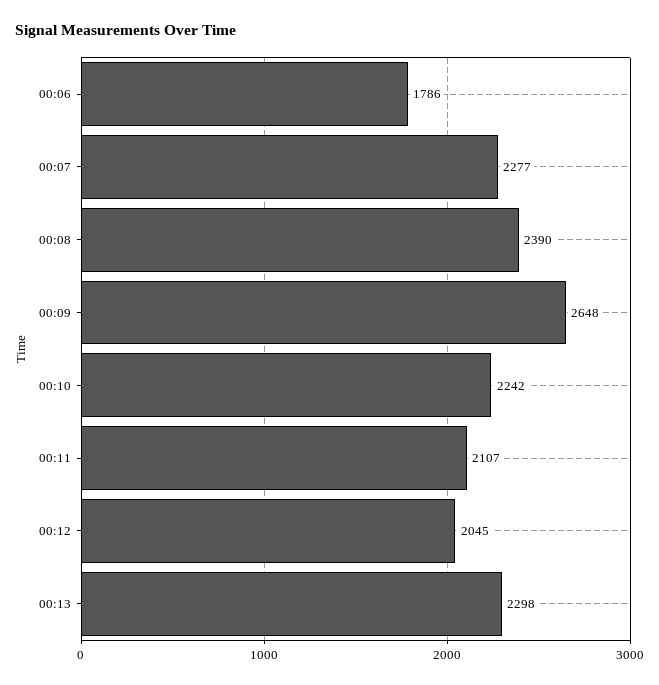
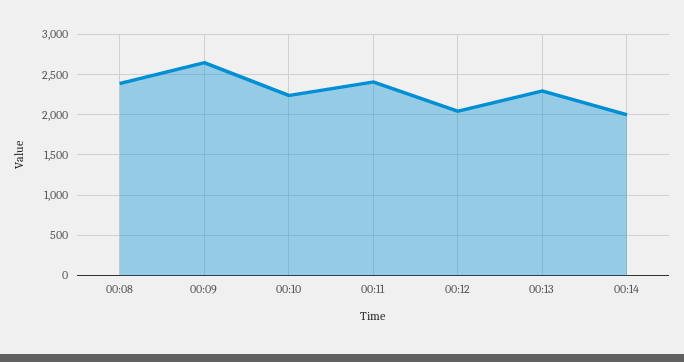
00:06: 1786 -> none
00:07: 2277 -> none
00:11: 2107 -> 2400
00:14: none -> 2000

